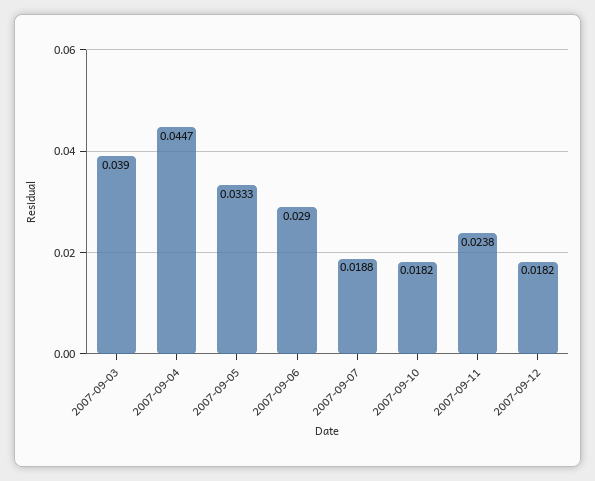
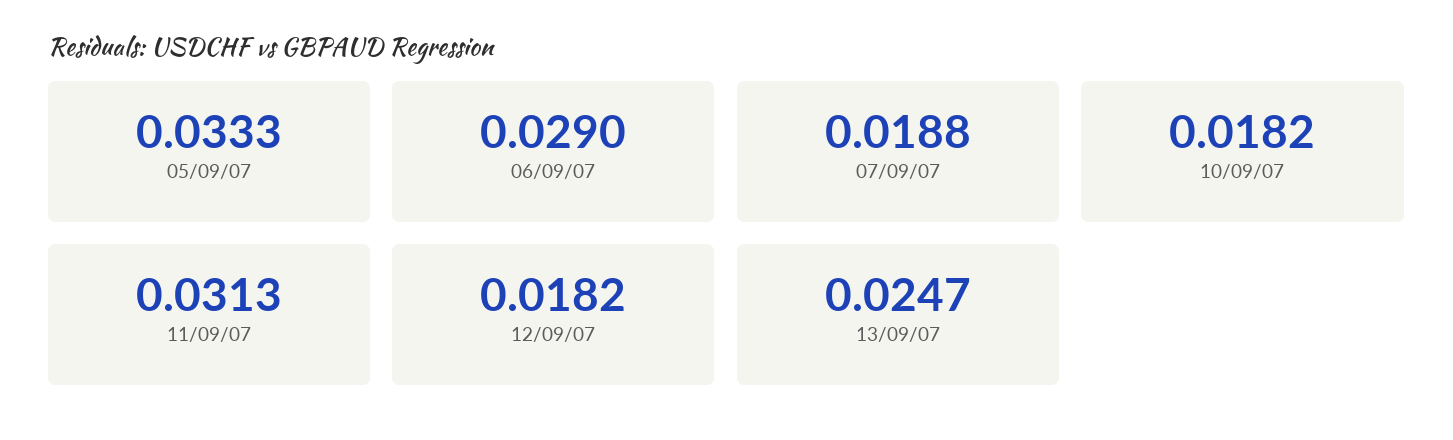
2007-09-03: 0.039 -> none
2007-09-04: 0.0447 -> none
2007-09-11: 0.0238 -> 0.0313
13/09/07: none -> 0.0247

